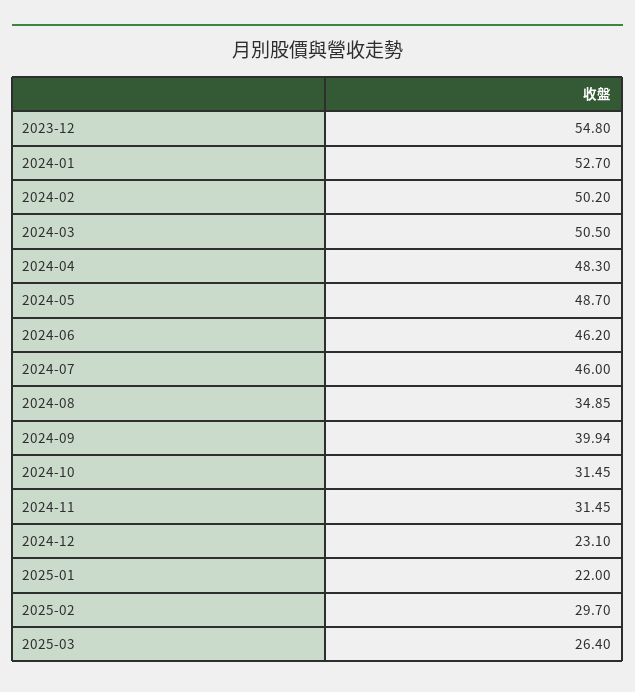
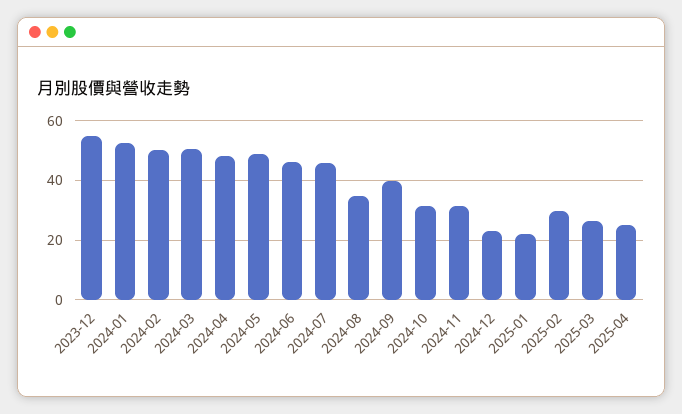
2025-04: none -> 25

